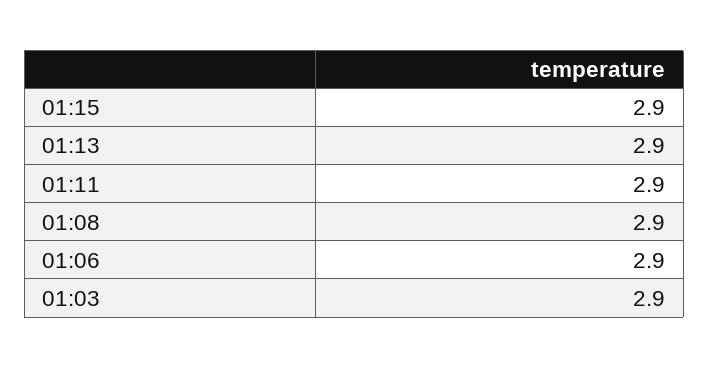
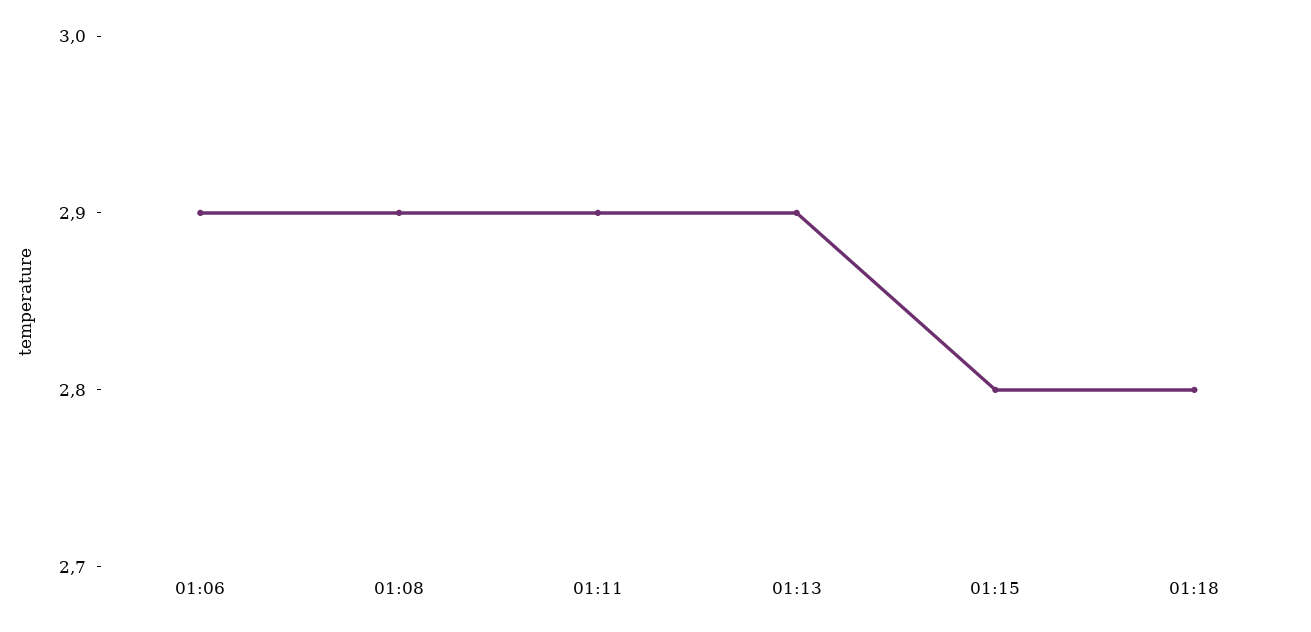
01:15: 2.9 -> 2.8
01:03: 2.9 -> none
01:18: none -> 2.8

